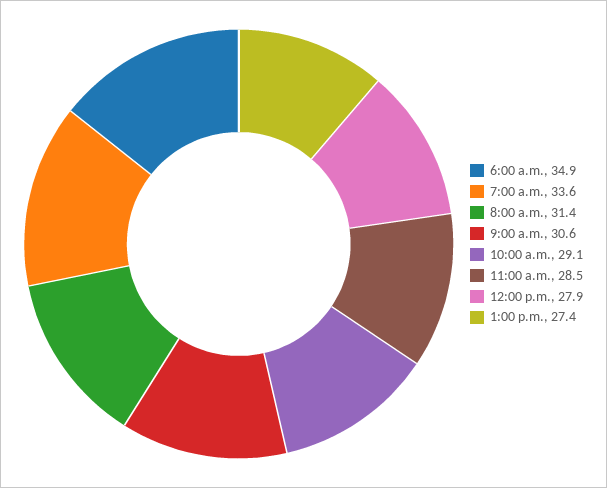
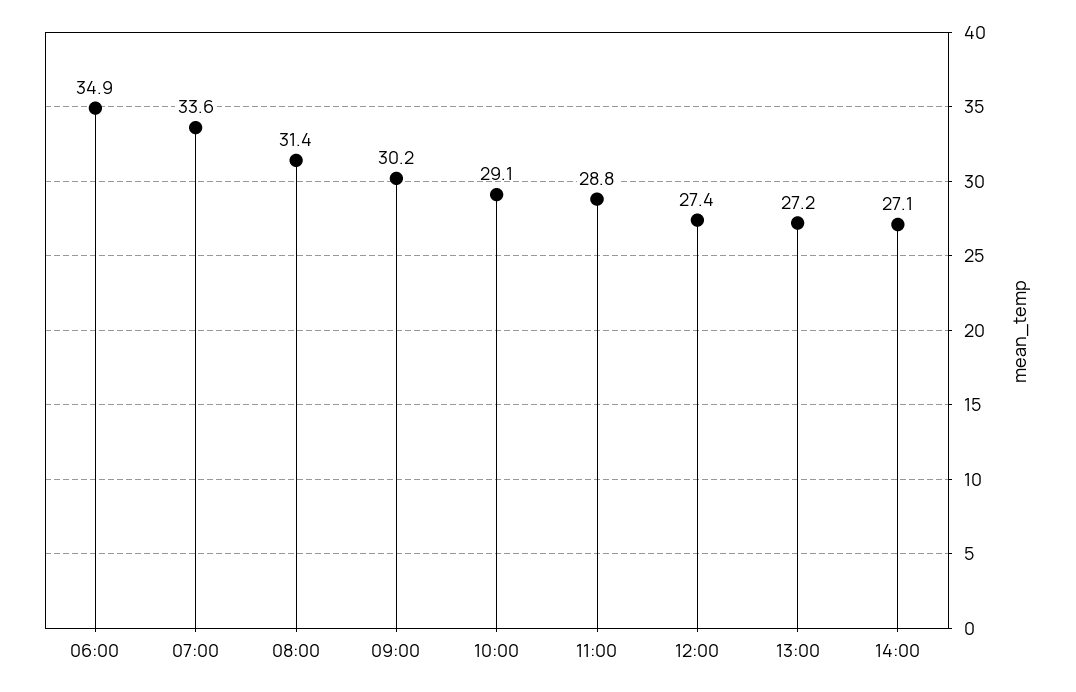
9:00 a.m.: 30.6 -> 30.2
11:00 a.m.: 28.5 -> 28.8
12:00 p.m.: 27.9 -> 27.4
1:00 p.m.: 27.4 -> 27.2
14:00: none -> 27.1

